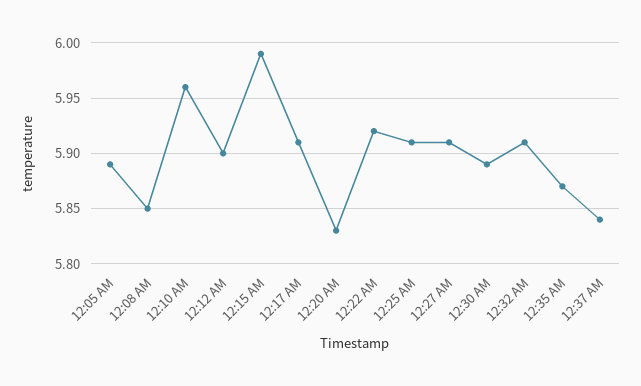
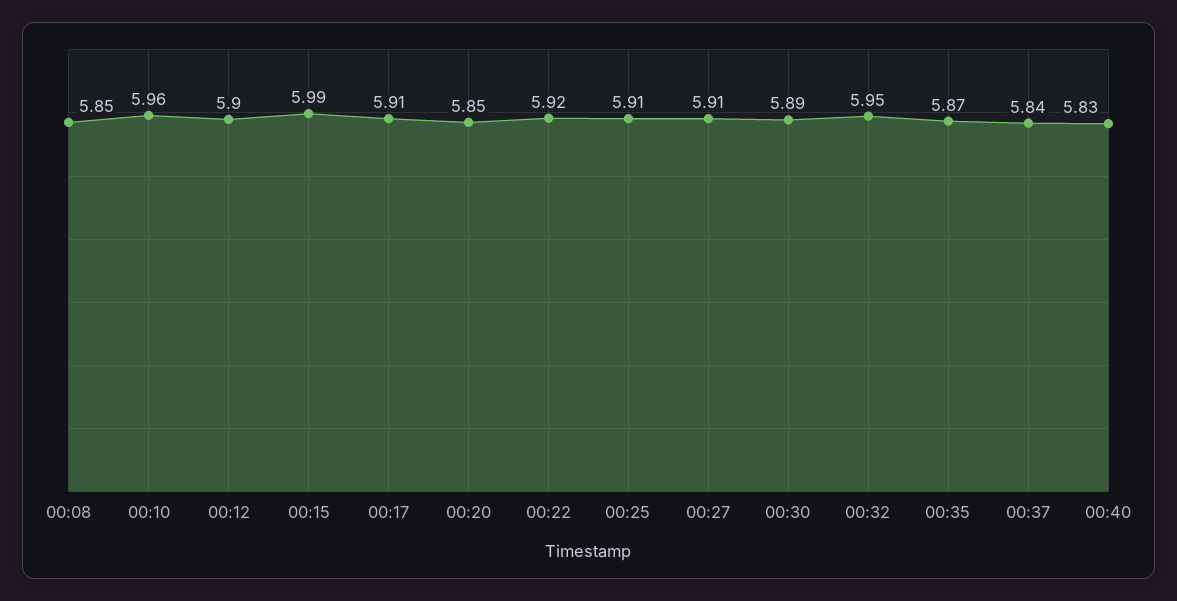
12:05 AM: 5.89 -> none
12:20 AM: 5.83 -> 5.85
12:32 AM: 5.91 -> 5.95
00:40: none -> 5.83

